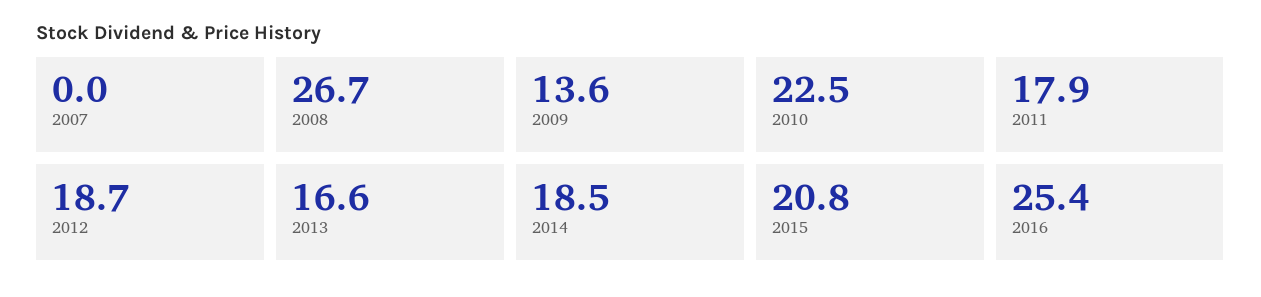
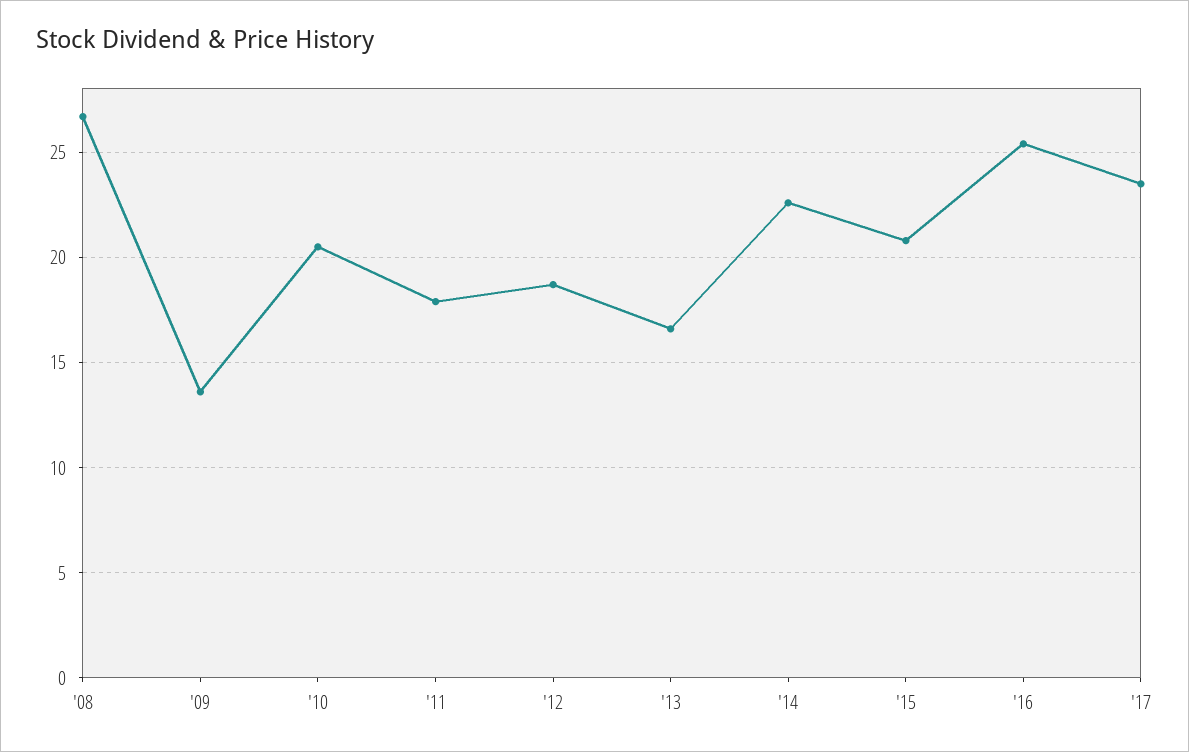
2007: 0 -> none
2010: 22.5 -> 20.5
2014: 18.5 -> 22.5
'17: none -> 23.5

